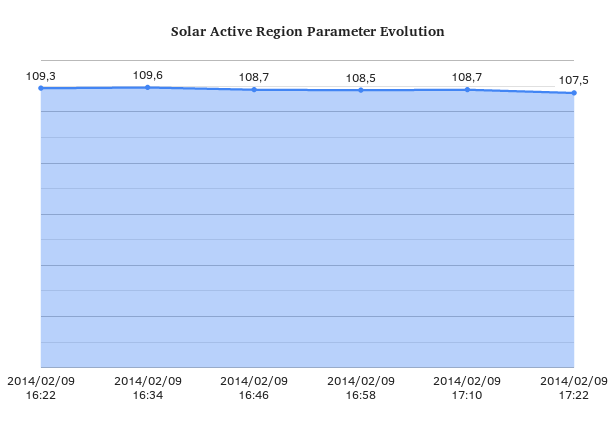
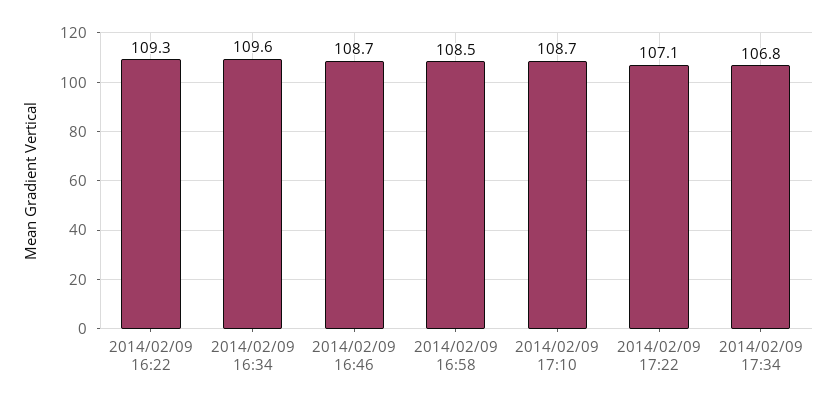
2014/02/09 17:22: 107.5 -> 107.1
2014/02/09 17:34: none -> 106.8

